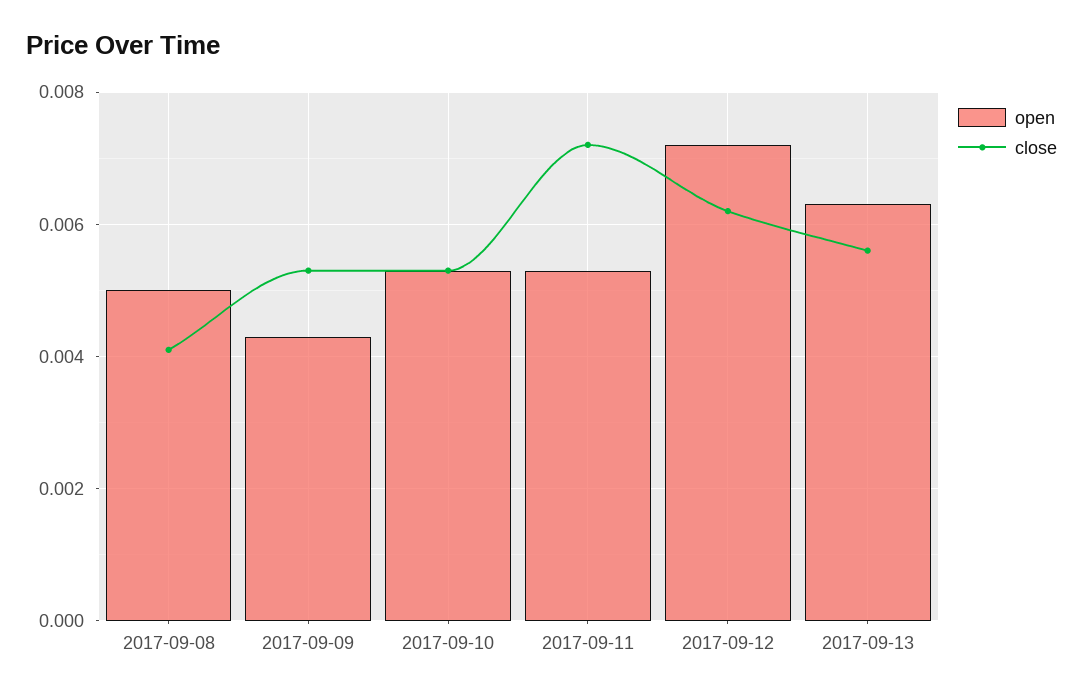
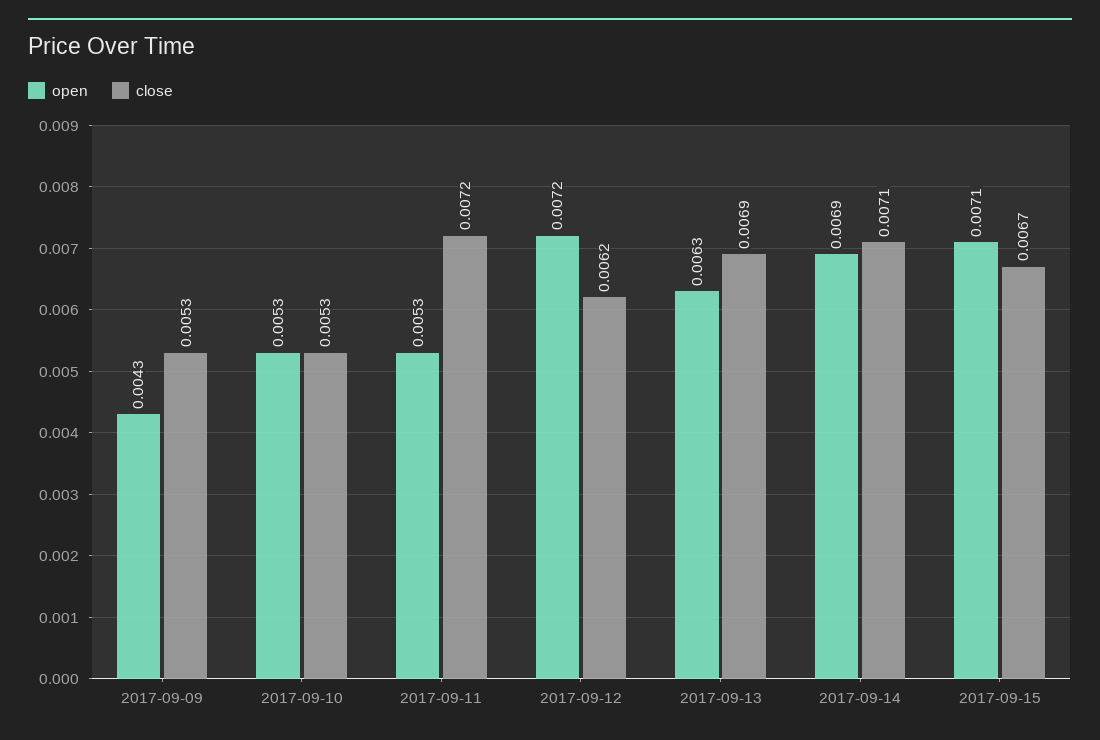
open, 2017-09-08: 0.005 -> none
close, 2017-09-08: 0.004 -> none
close, 2017-09-13: 0.0055 -> 0.0069
open, 2017-09-14: none -> 0.0069
close, 2017-09-14: none -> 0.0071
open, 2017-09-15: none -> 0.0071
close, 2017-09-15: none -> 0.0067

